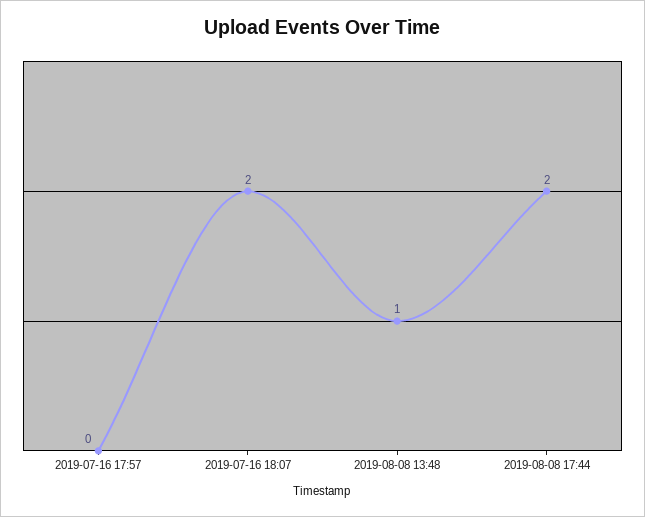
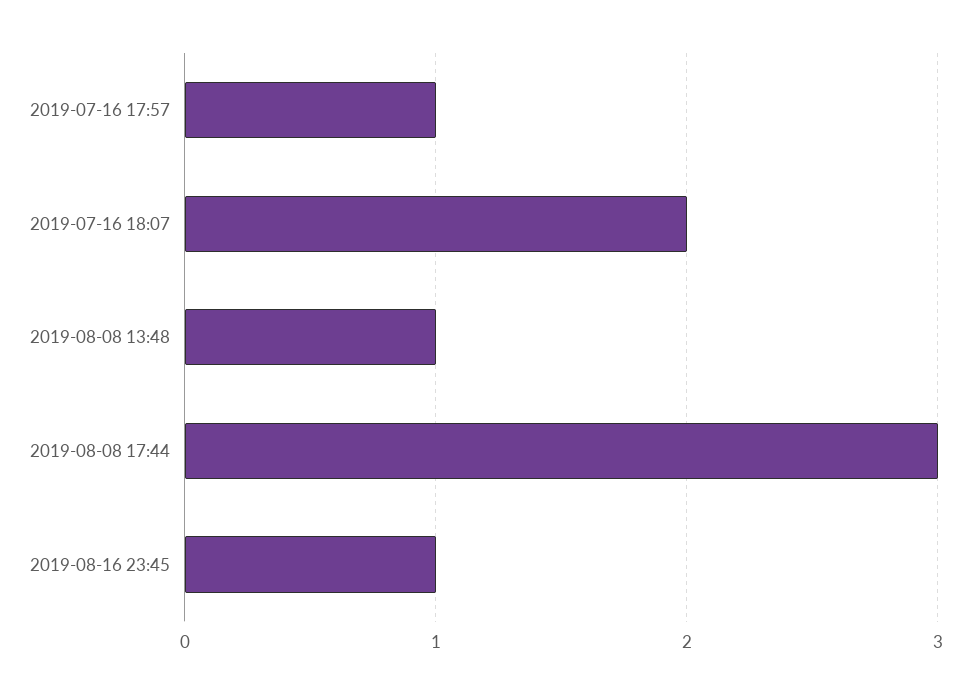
2019-07-16 17:57: 0 -> 1
2019-08-08 17:44: 2 -> 3
2019-08-16 23:45: none -> 1

